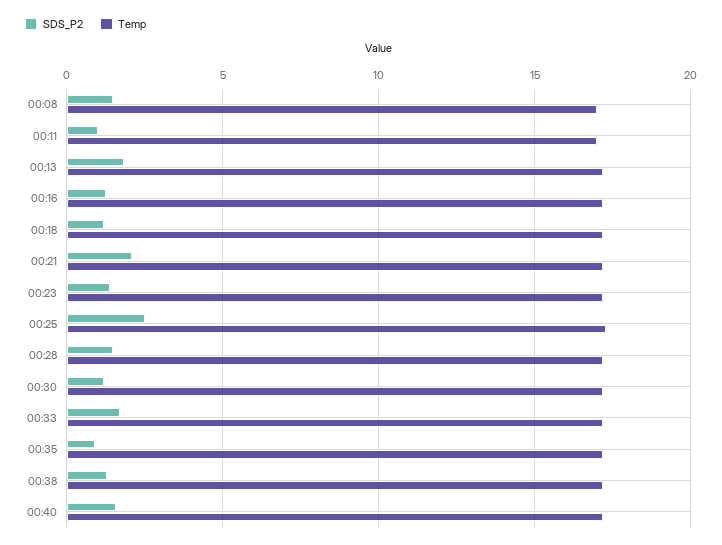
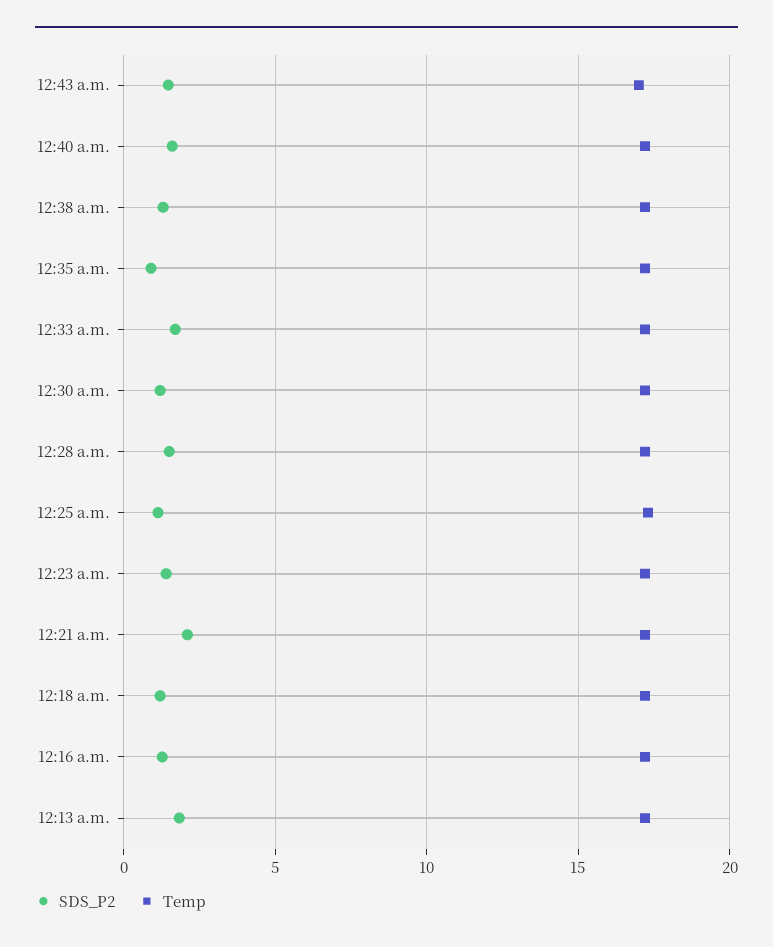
SDS_P2, 00:08: 1.5 -> none
Temp, 00:08: 17 -> none
SDS_P2, 00:11: 1 -> none
Temp, 00:11: 17 -> none
SDS_P2, 00:25: 2.5 -> 1
SDS_P2, 12:43 a.m.: none -> 1.5
Temp, 12:43 a.m.: none -> 17

